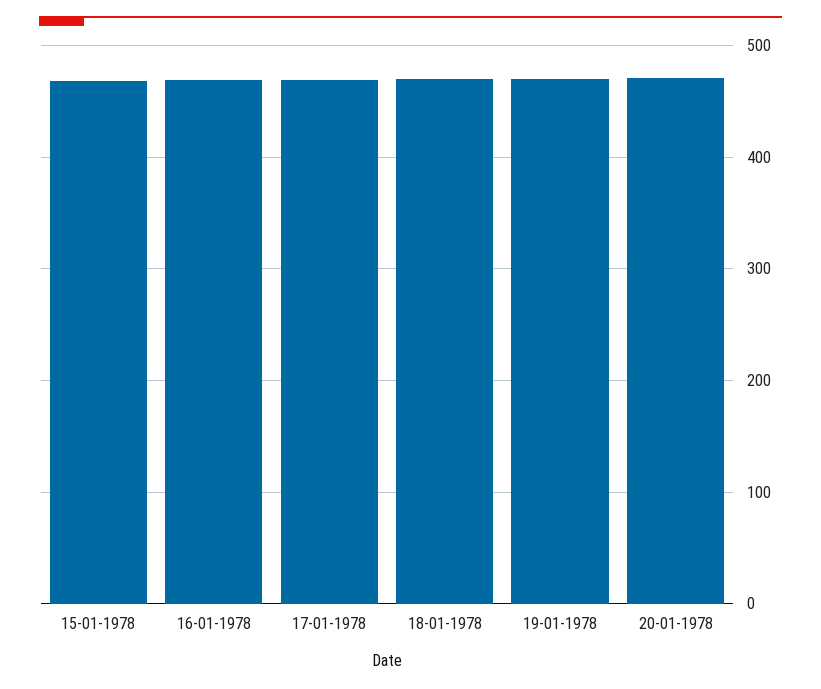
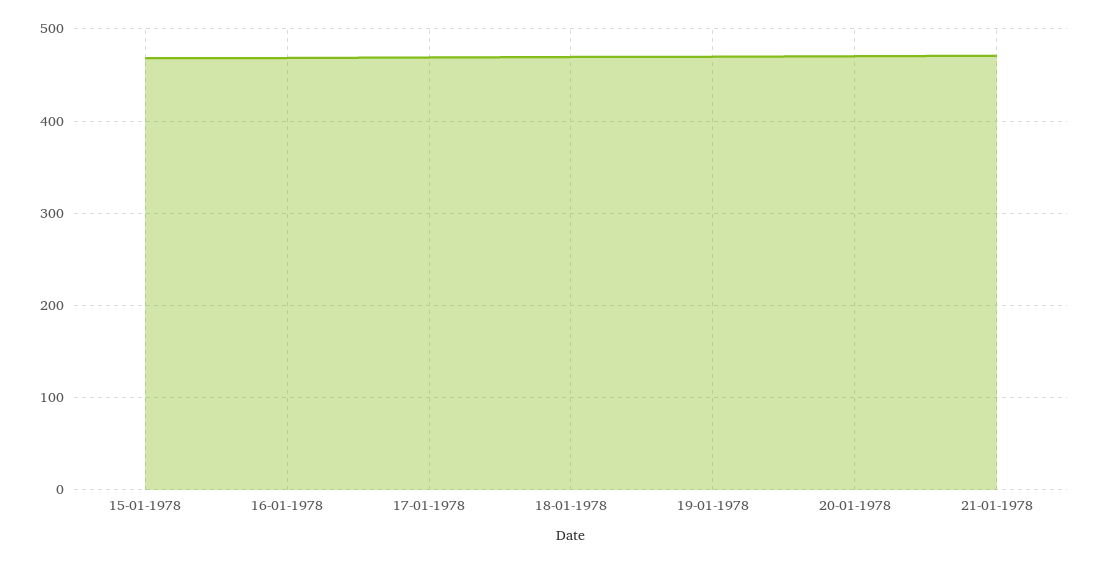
21-01-1978: none -> 470

